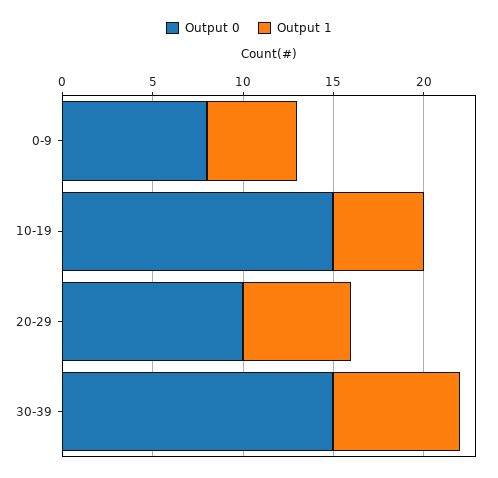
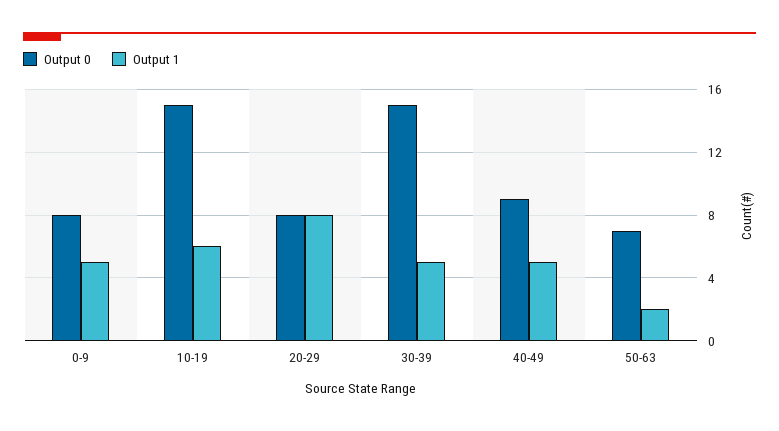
Output 1, 10-19: 5 -> 6
Output 0, 20-29: 10 -> 8
Output 1, 20-29: 6 -> 8
Output 1, 30-39: 7 -> 5
Output 0, 40-49: none -> 9
Output 1, 40-49: none -> 5
Output 0, 50-63: none -> 7
Output 1, 50-63: none -> 2

